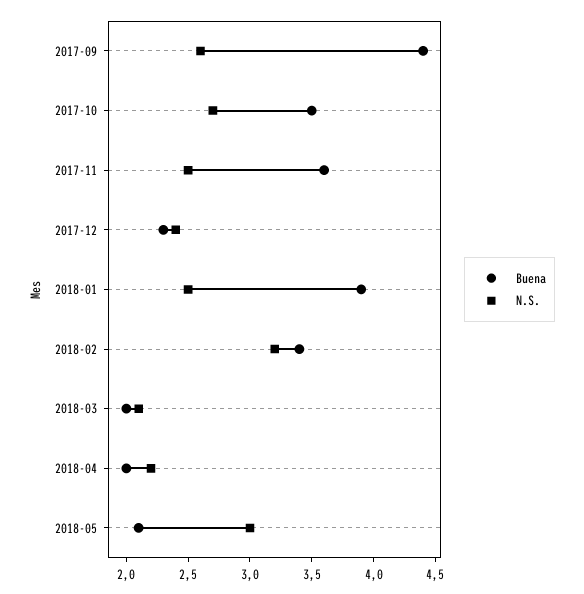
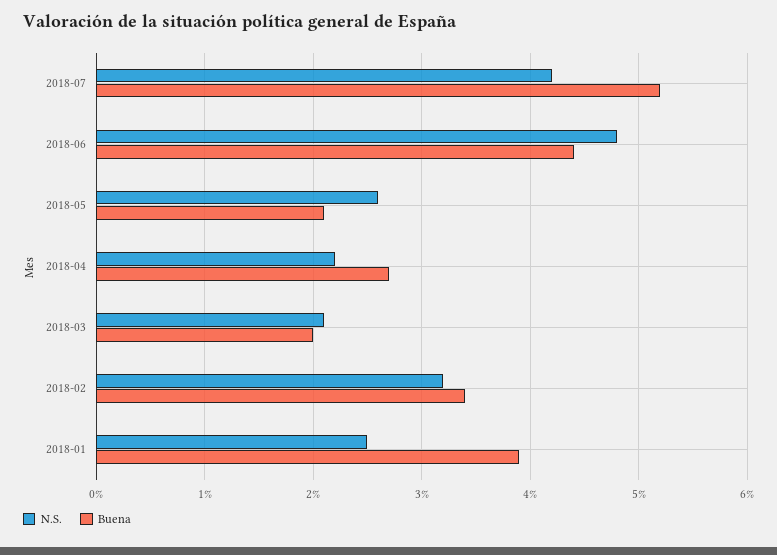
Buena, 2017-09: 4.4 -> none
N.S., 2017-09: 2.6 -> none
Buena, 2017-10: 3.5 -> none
N.S., 2017-10: 2.7 -> none
Buena, 2017-11: 3.6 -> none
N.S., 2017-11: 2.5 -> none
Buena, 2017-12: 2.3 -> none
N.S., 2017-12: 2.4 -> none
Buena, 2018-04: 2 -> 2.7
N.S., 2018-05: 3 -> 2.6
N.S., 2018-07: none -> 4.2
Buena, 2018-07: none -> 5.2
N.S., 2018-06: none -> 4.8
Buena, 2018-06: none -> 4.4

